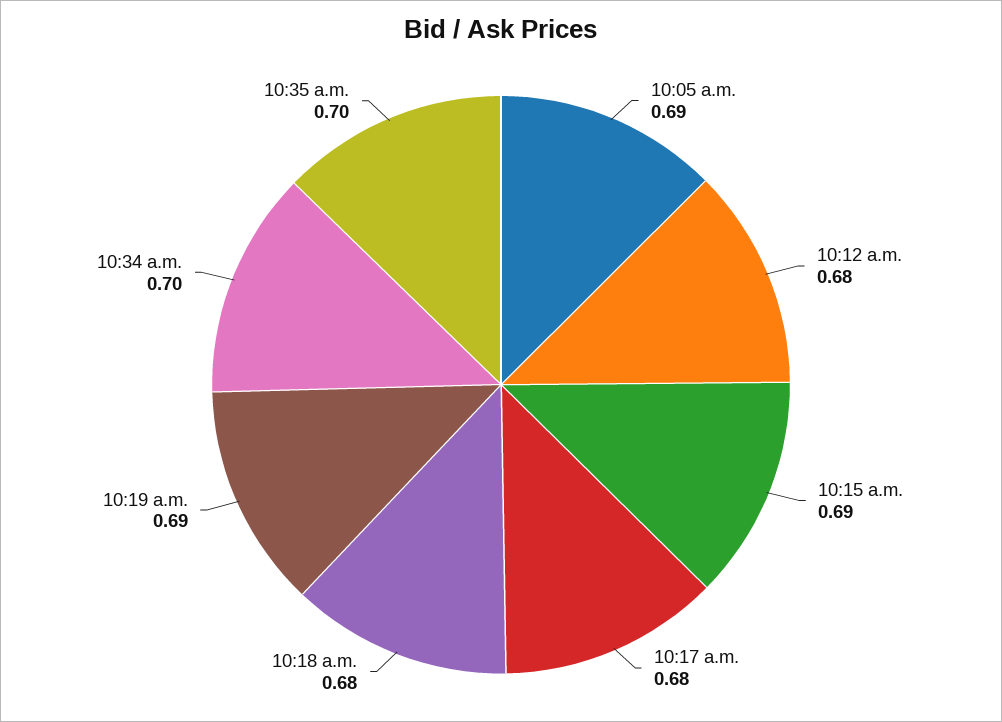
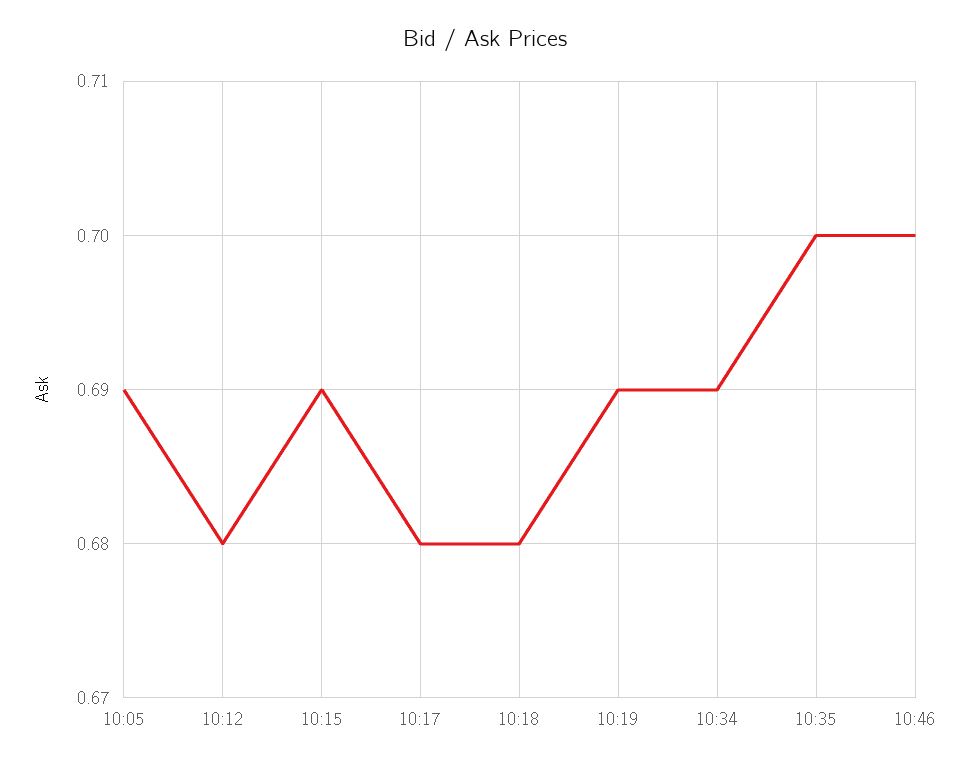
10:34 a.m.: 0.7 -> 0.69
10:46: none -> 0.7

